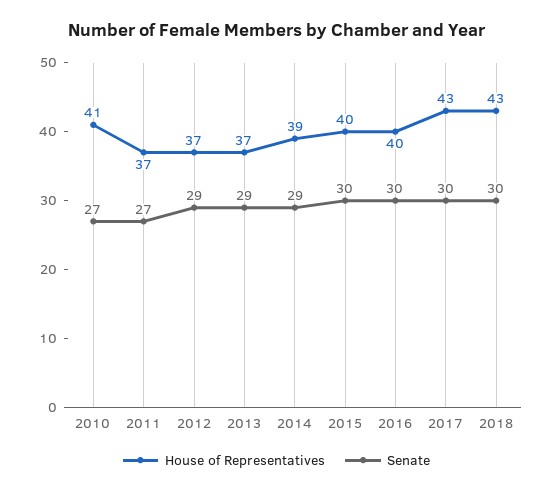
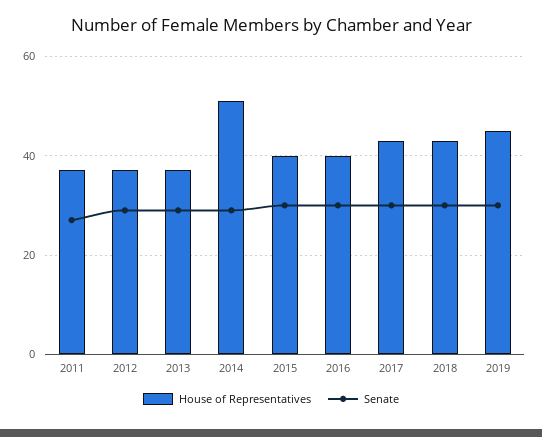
House of Representatives, 2010: 41 -> none
Senate, 2010: 27 -> none
House of Representatives, 2014: 39 -> 50
House of Representatives, 2019: none -> 45
Senate, 2019: none -> 30

